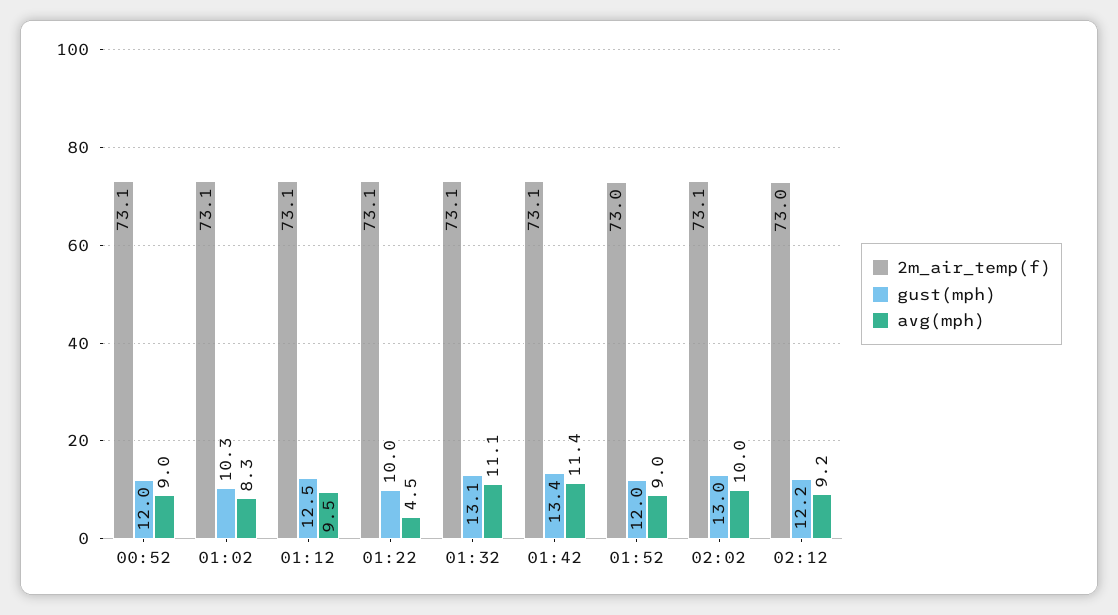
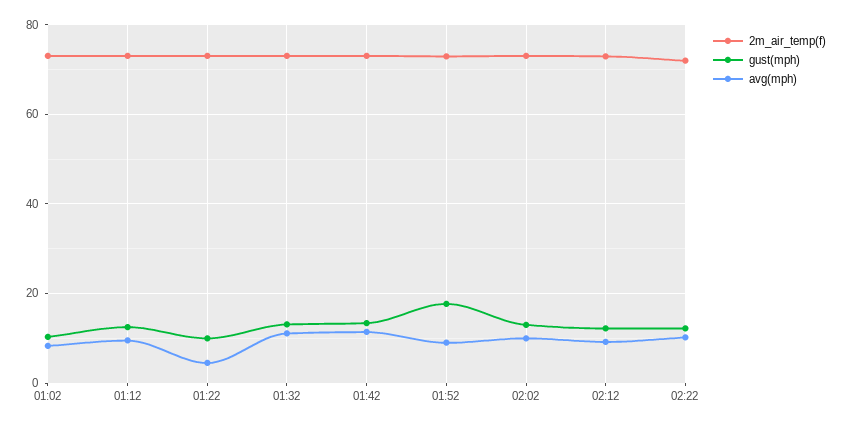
2m_air_temp(f), 00:52: 73.1 -> none
gust(mph), 00:52: 12 -> none
avg(mph), 00:52: 9 -> none
gust(mph), 01:52: 12 -> 18
2m_air_temp(f), 02:22: none -> 72
gust(mph), 02:22: none -> 12
avg(mph), 02:22: none -> 10

